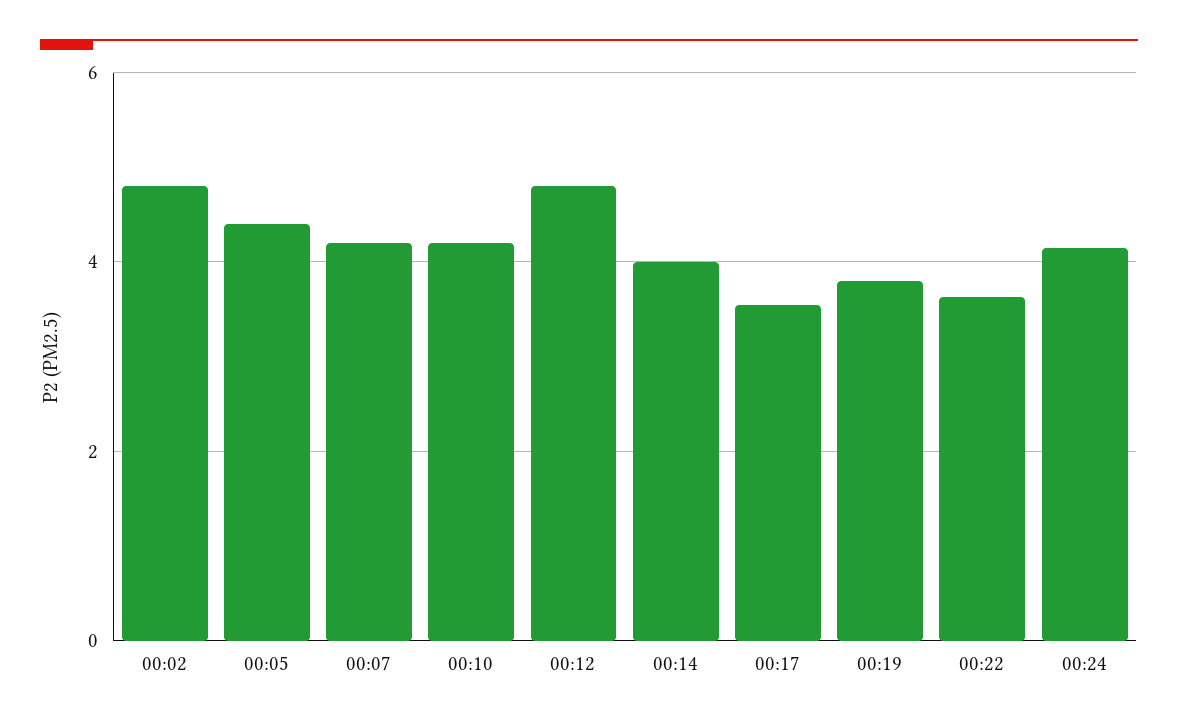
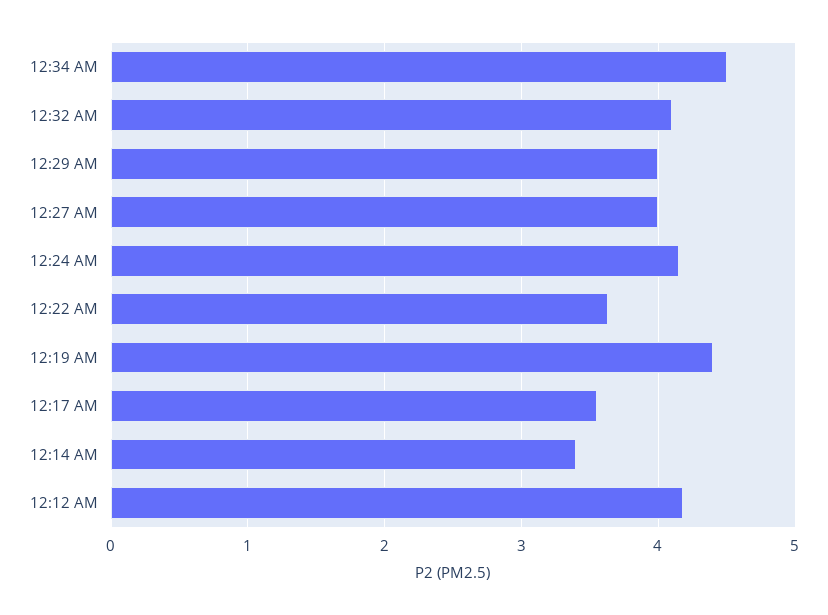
00:02: 4.8 -> none
00:05: 4.4 -> none
00:07: 4.2 -> none
00:10: 4.2 -> none
00:12: 4.8 -> 4.2
00:14: 4 -> 3.4
00:19: 3.8 -> 4.4
12:34 AM: none -> 4.5
12:32 AM: none -> 4.1
12:29 AM: none -> 4
12:27 AM: none -> 4

